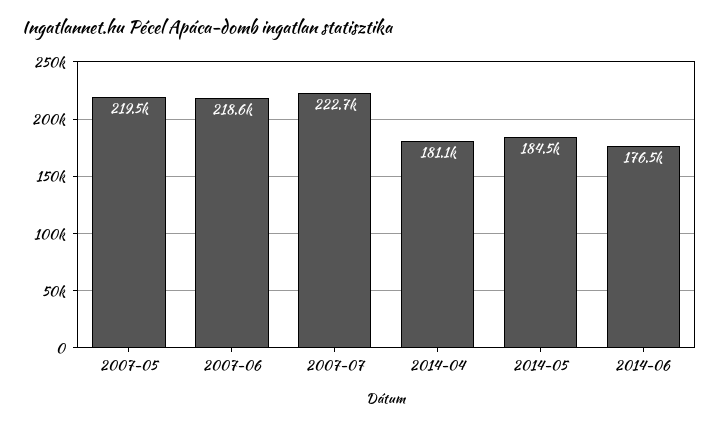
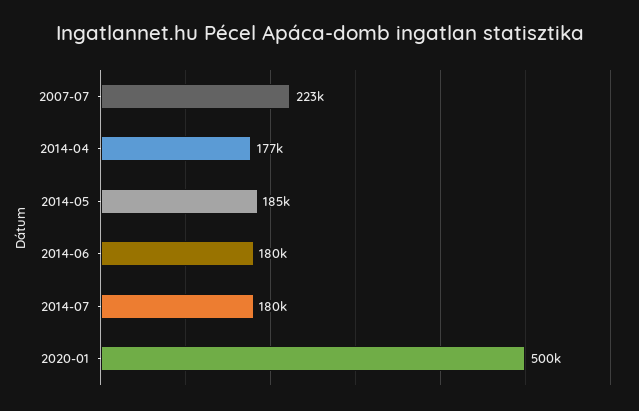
2007-05: 219500 -> none
2007-06: 218600 -> none
2014-04: 181100 -> 177000
2014-06: 176500 -> 180000
2014-07: none -> 180000
2020-01: none -> 500000

